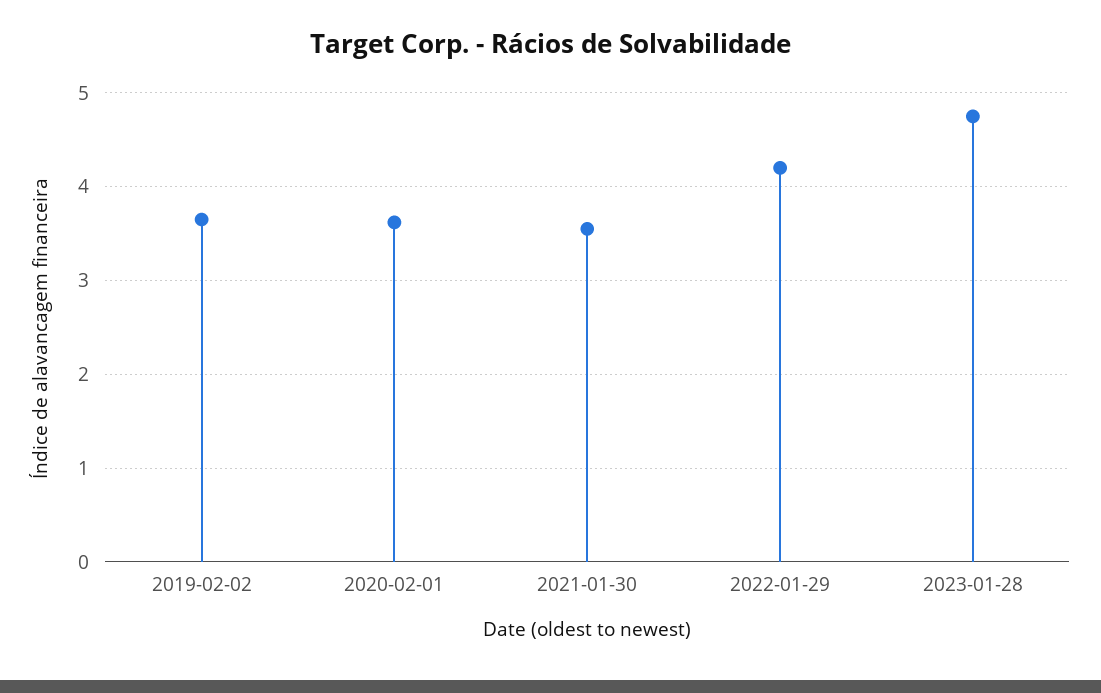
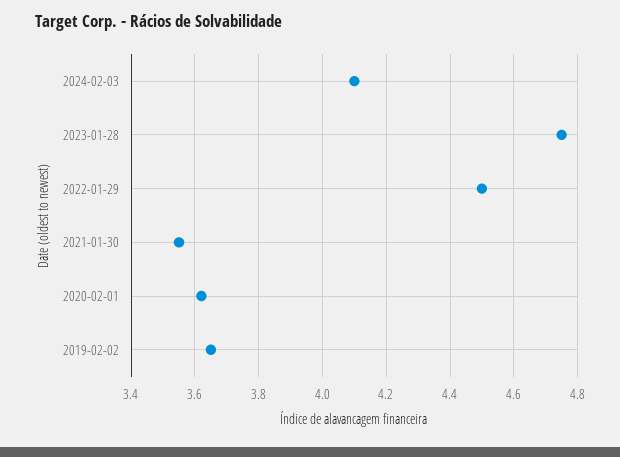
2022-01-29: 4.2 -> 4.5
2024-02-03: none -> 4.1

